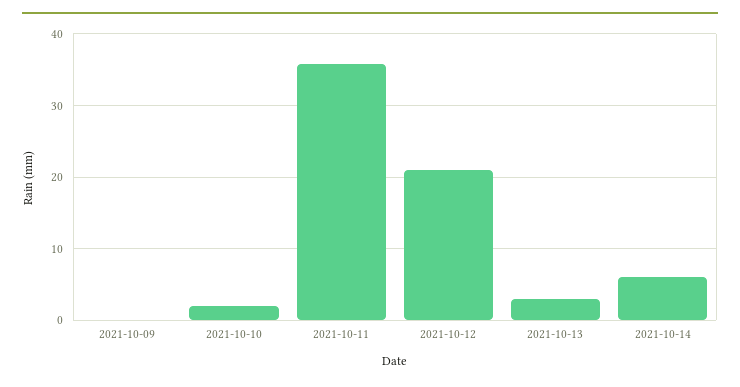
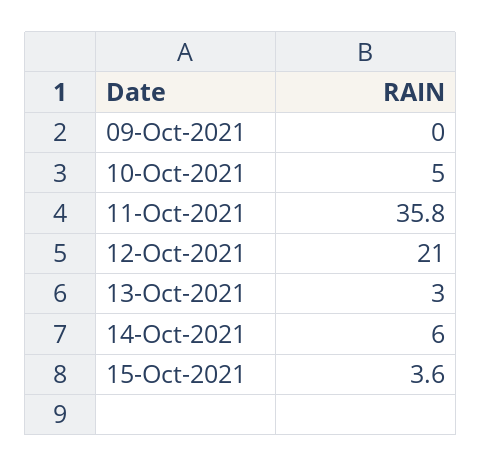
2021-10-10: 2 -> 5
15-Oct-2021: none -> 3.6

